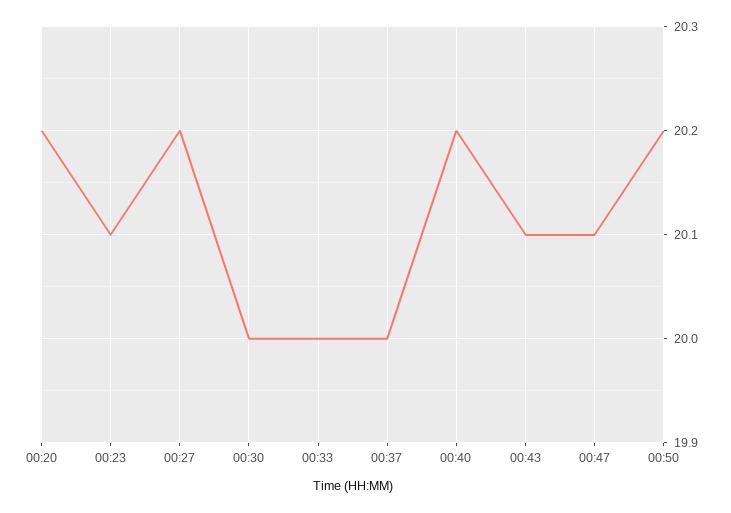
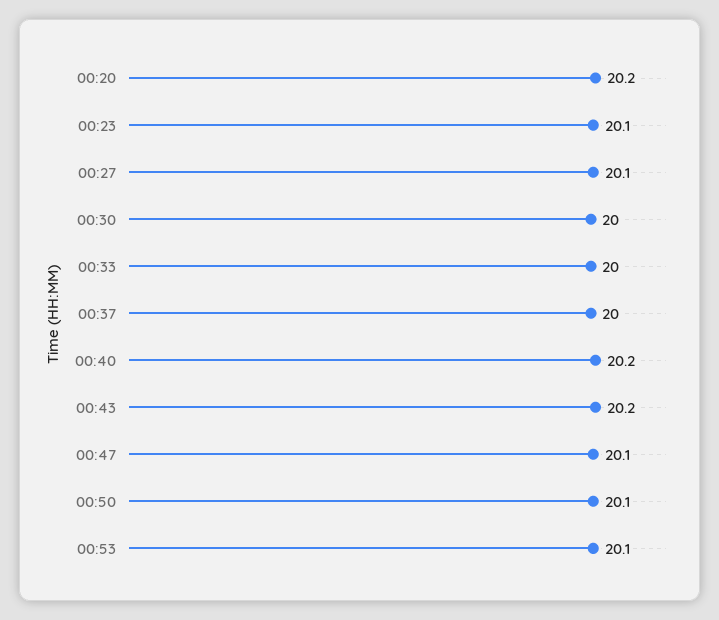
00:27: 20.2 -> 20.1
00:43: 20.1 -> 20.2
00:50: 20.2 -> 20.1
00:53: none -> 20.1

